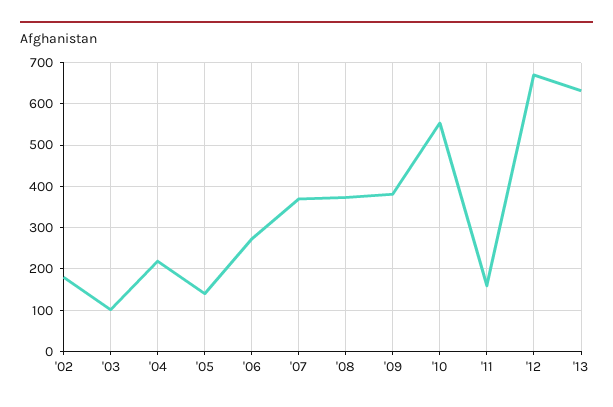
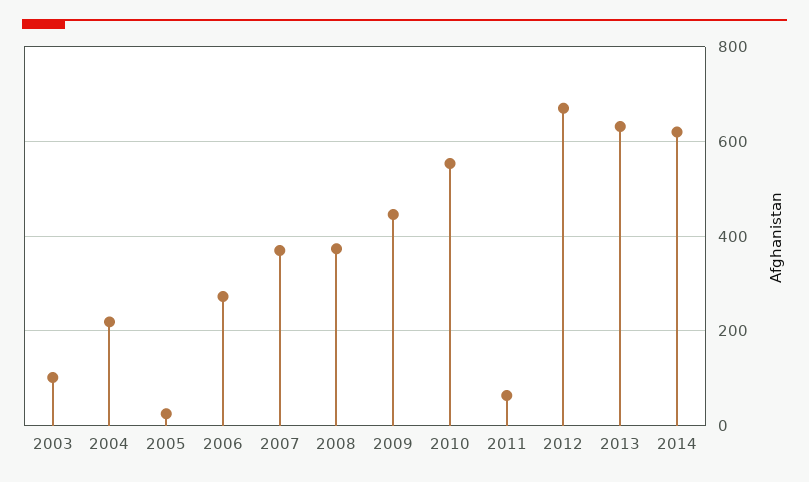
'02: 180 -> none
'05: 140 -> 20
'09: 380 -> 440
'11: 160 -> 60
2014: none -> 620

